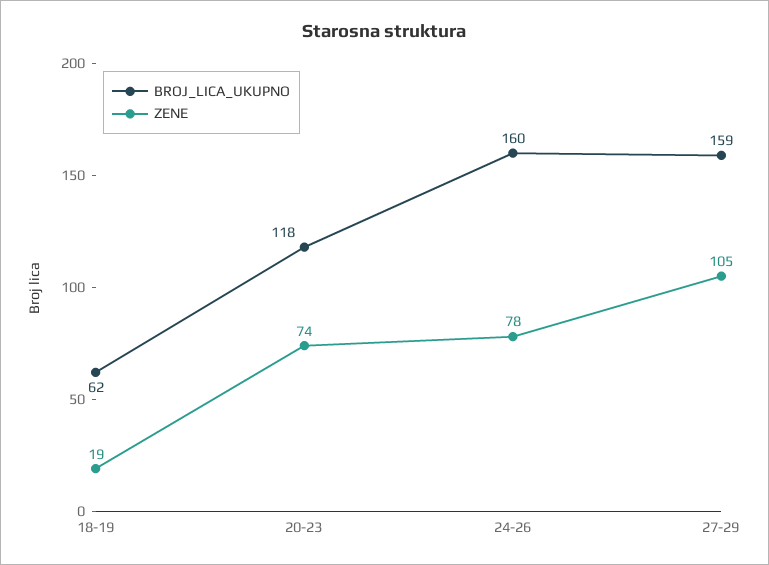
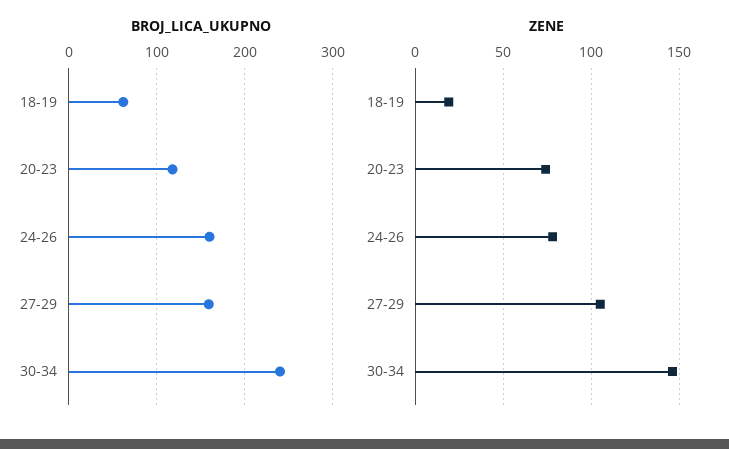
BROJ_LICA_UKUPNO, 30-34: none -> 240
ZENE, 30-34: none -> 145

